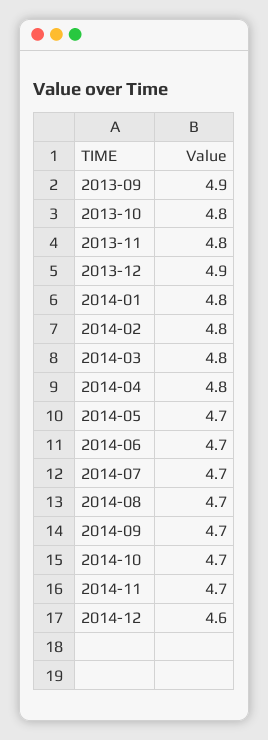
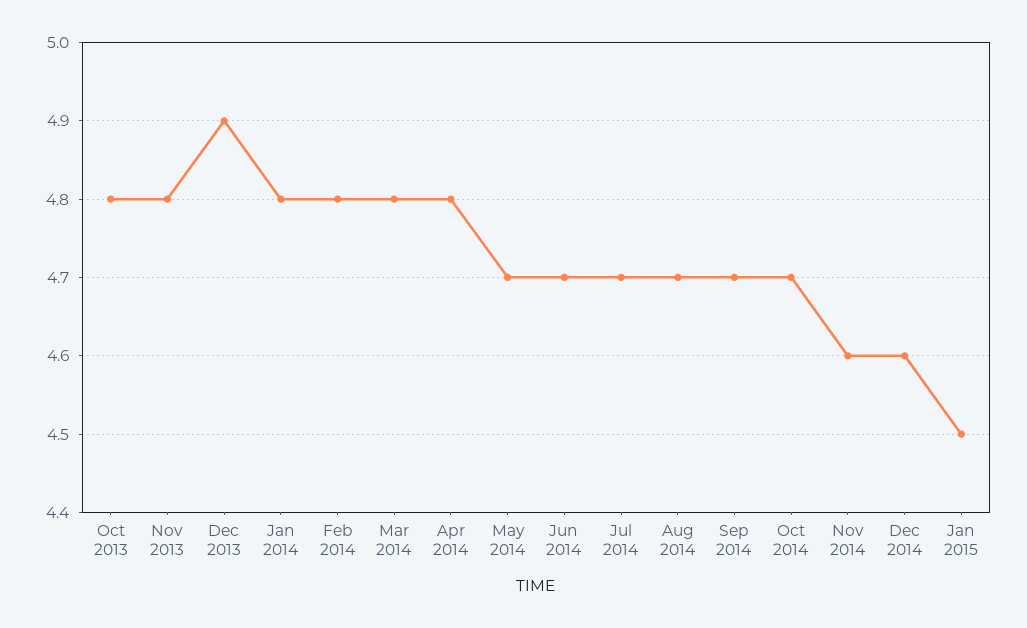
2013-09: 4.9 -> none
2014-11: 4.7 -> 4.6
Jan 2015: none -> 4.5

